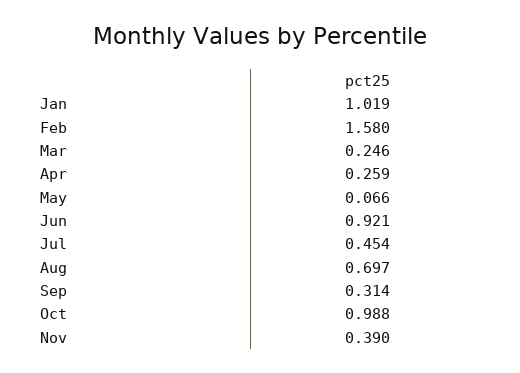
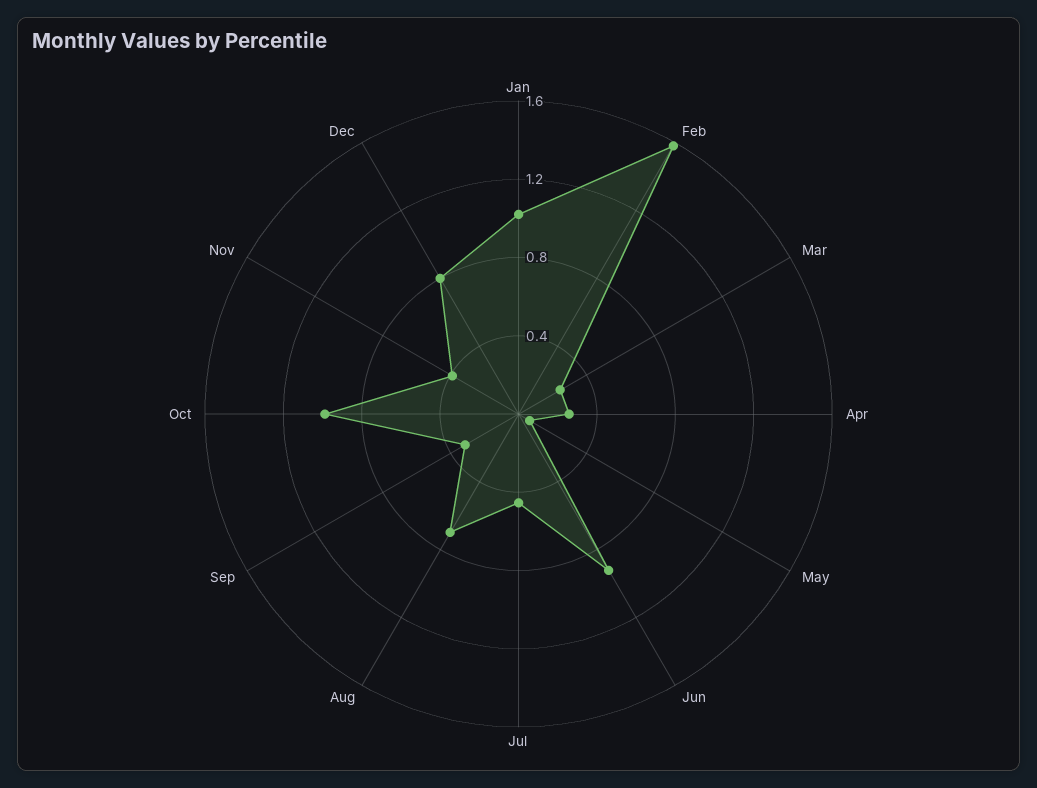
Dec: none -> 0.8

